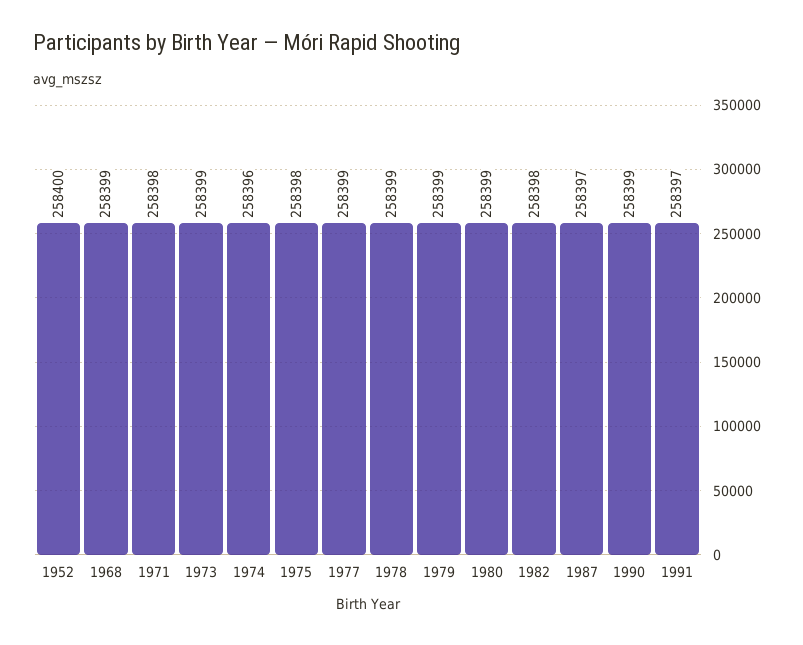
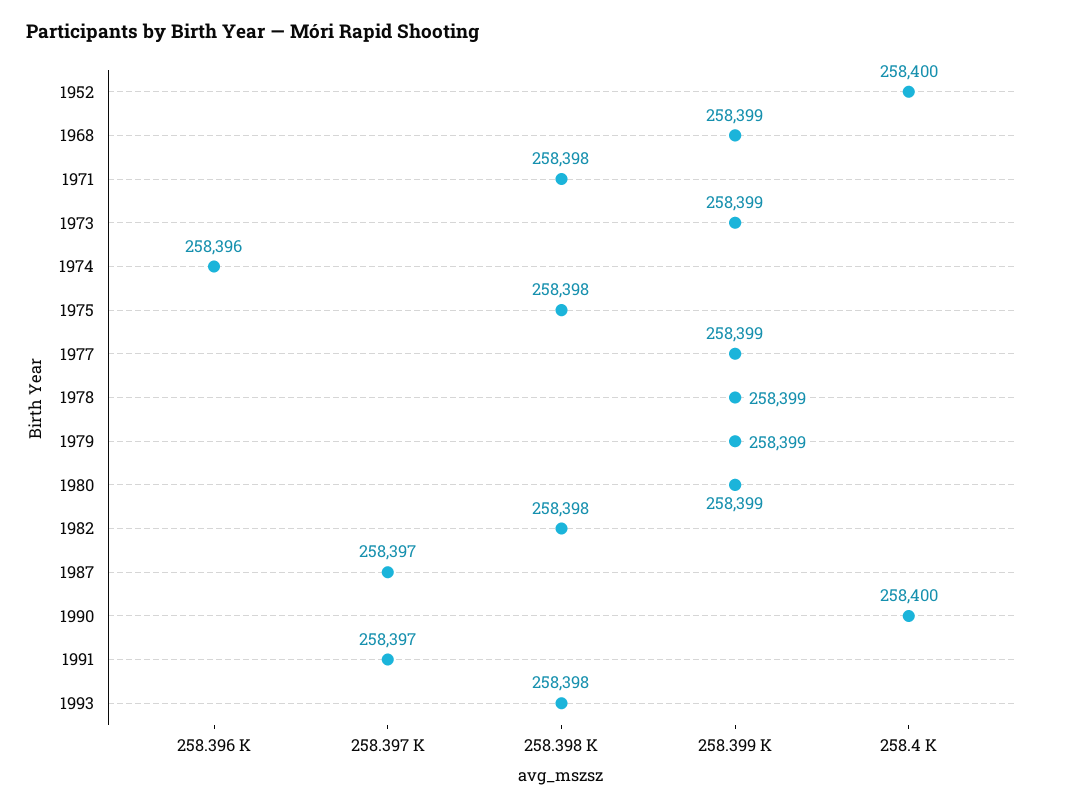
1990: 258399 -> 258400
1993: none -> 258398

